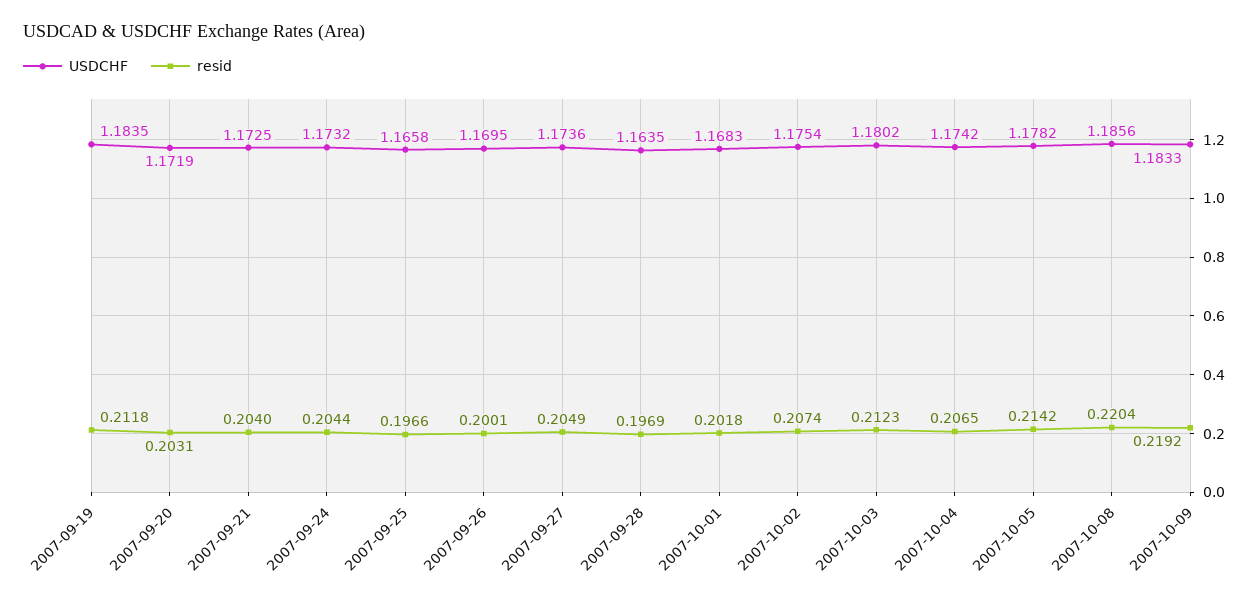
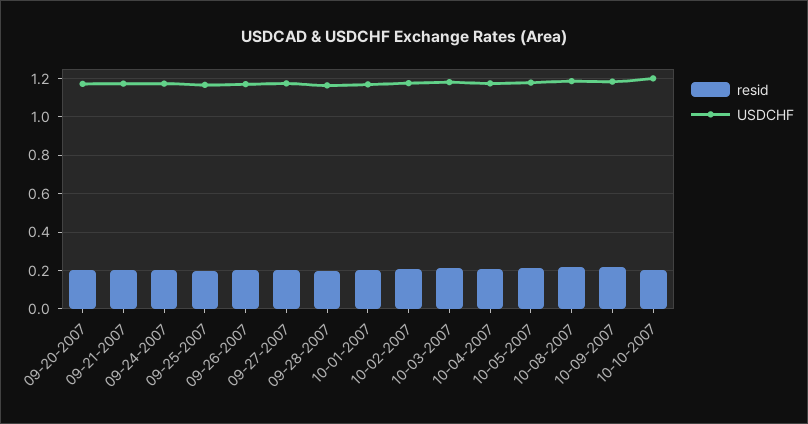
USDCHF, 2007-09-19: 1.1835 -> none
resid, 2007-09-19: 0.2118 -> none
resid, 10-10-2007: none -> 0.2
USDCHF, 10-10-2007: none -> 1.2

